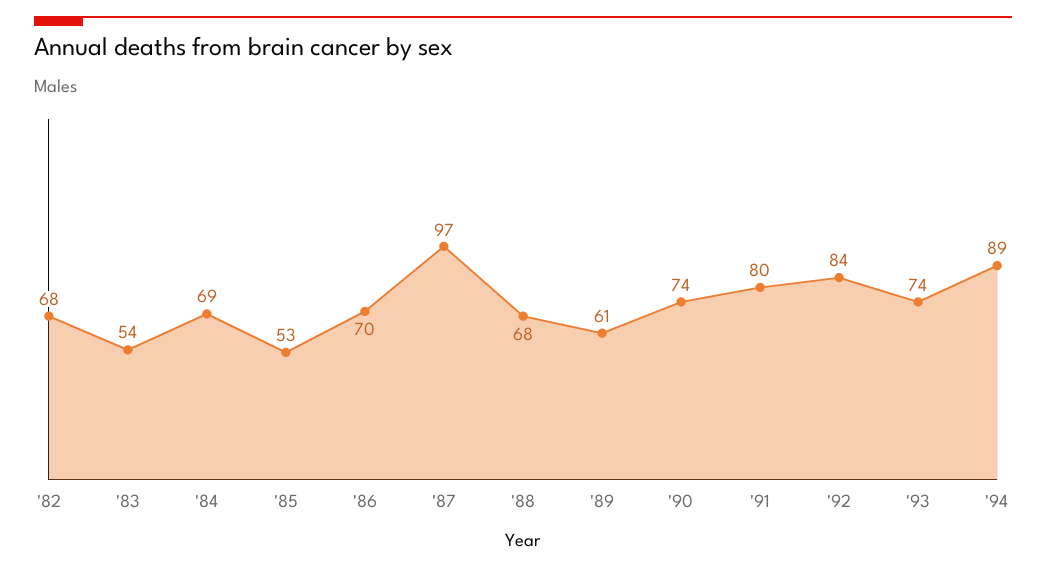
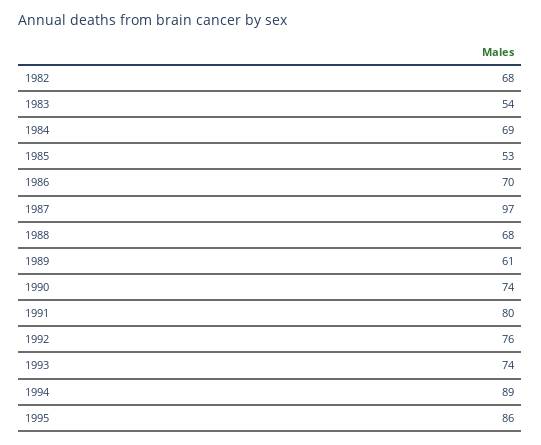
'92: 84 -> 76
1995: none -> 86

